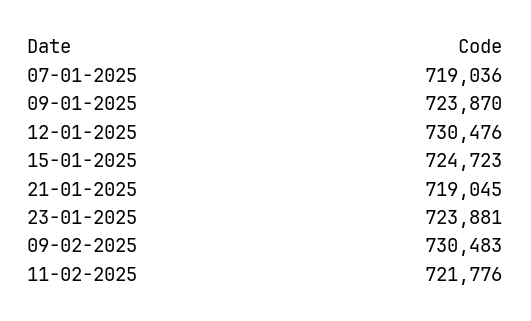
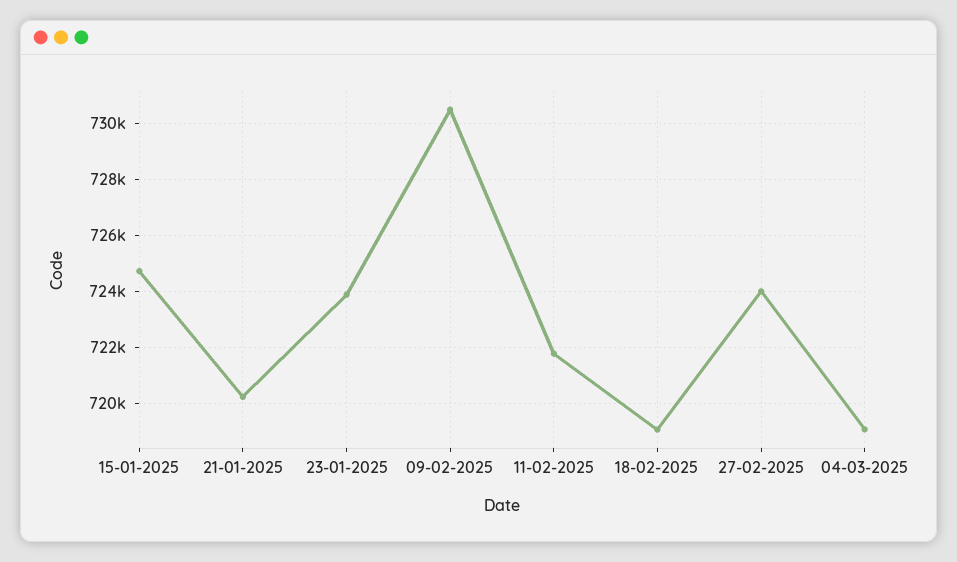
07-01-2025: 719036 -> none
09-01-2025: 723870 -> none
12-01-2025: 730476 -> none
21-01-2025: 719045 -> 720250
18-02-2025: none -> 719000
27-02-2025: none -> 724000
04-03-2025: none -> 719000

